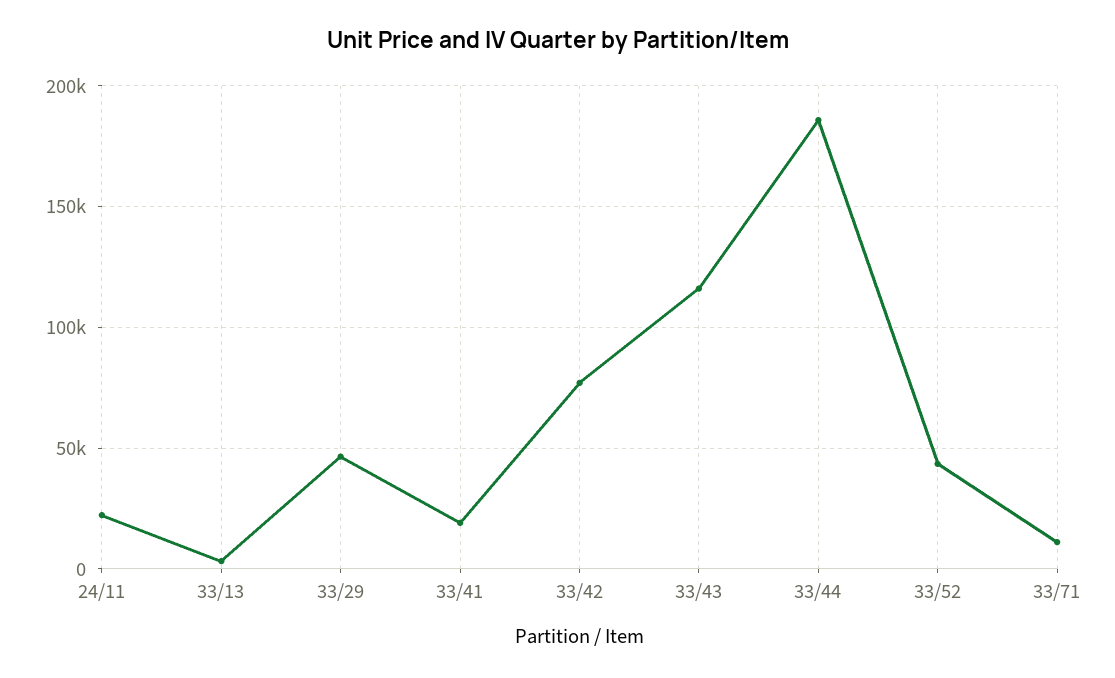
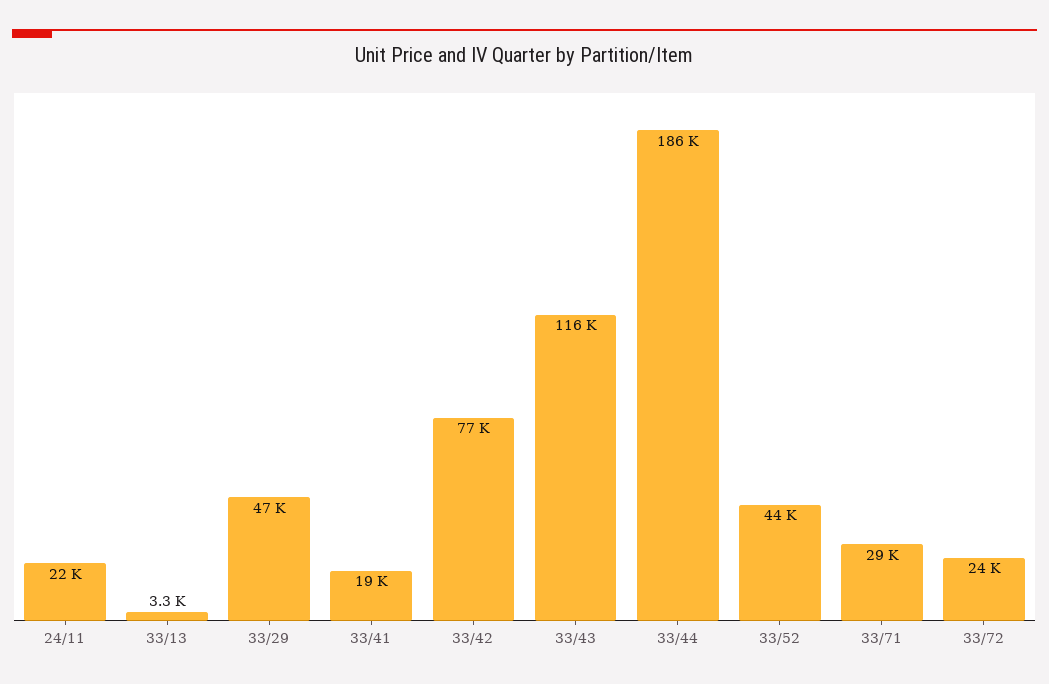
33/71: 10000 -> 29000
33/72: none -> 24000

